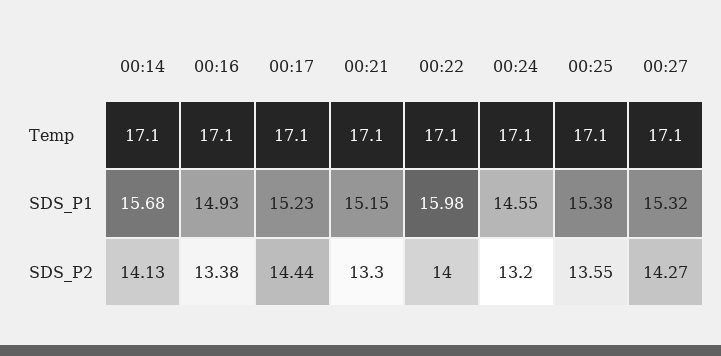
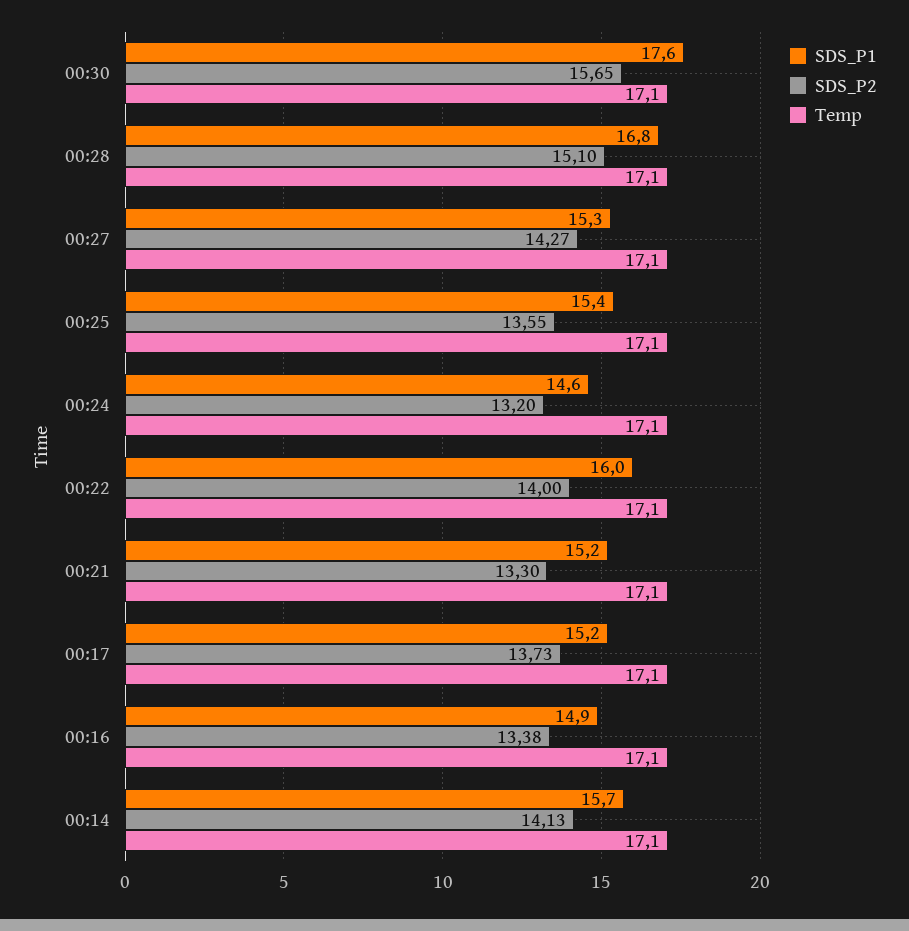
SDS_P2, 00:17: 14.44 -> 13.73
SDS_P1, 00:30: none -> 17.6
SDS_P2, 00:30: none -> 15.65
Temp, 00:30: none -> 17.1
SDS_P1, 00:28: none -> 16.8
SDS_P2, 00:28: none -> 15.1
Temp, 00:28: none -> 17.1

